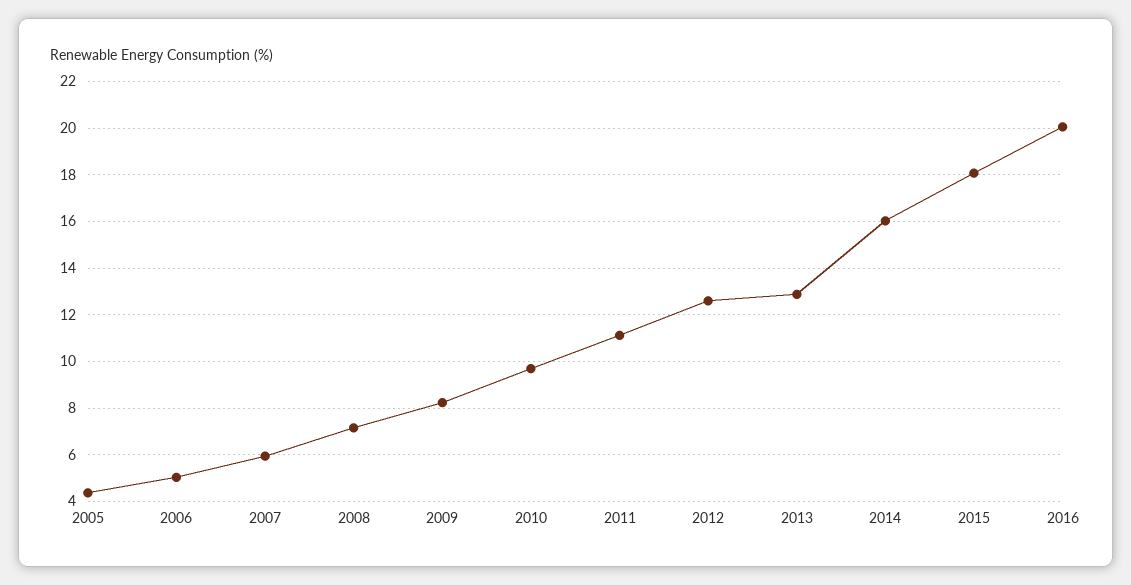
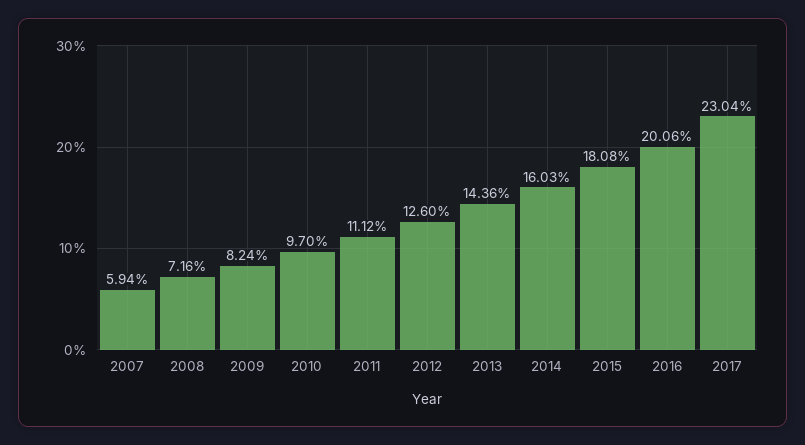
2005: 4.5 -> none
2006: 5 -> none
2013: 13 -> 14.36
2017: none -> 23.04

